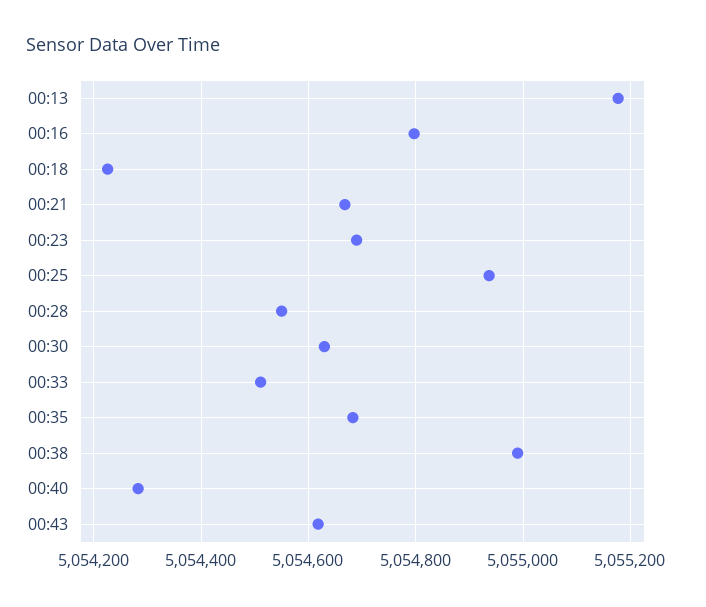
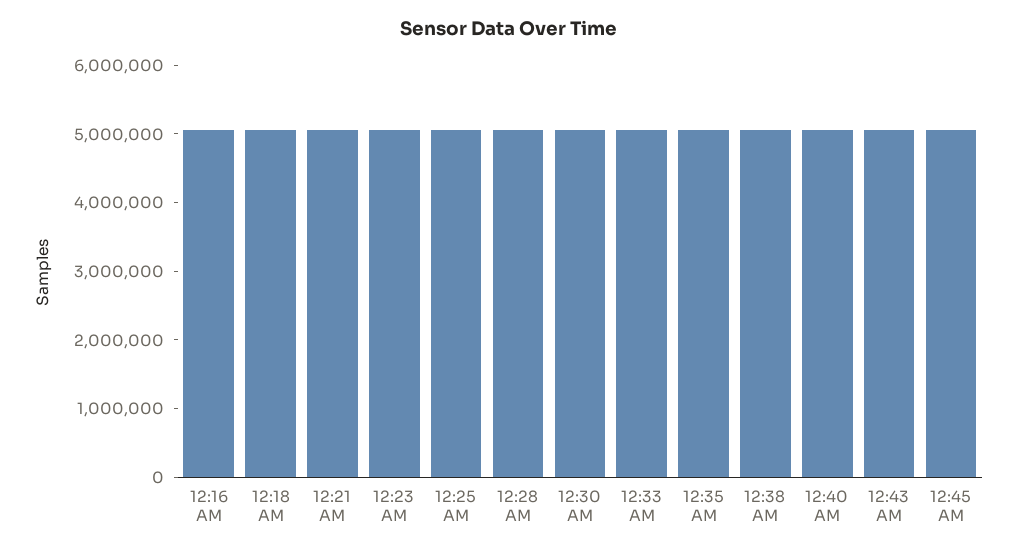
00:13: 5055180 -> none
12:45 AM: none -> 5000000

